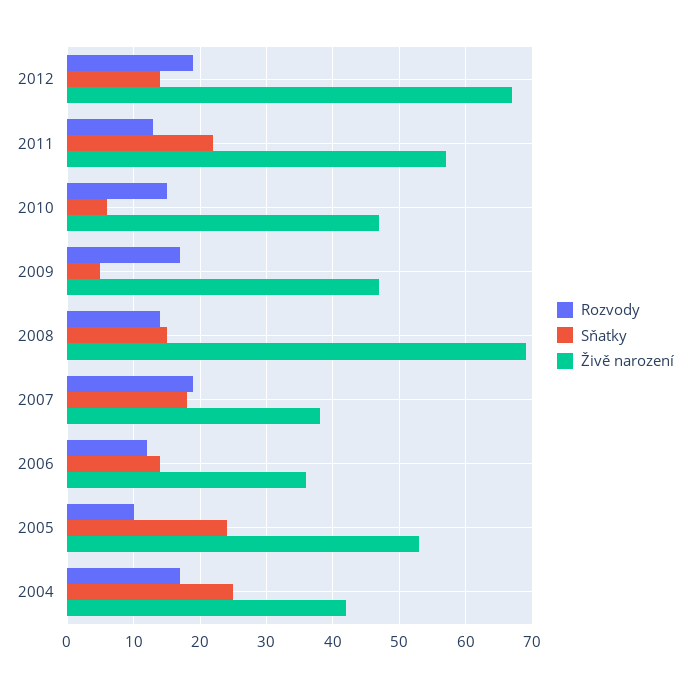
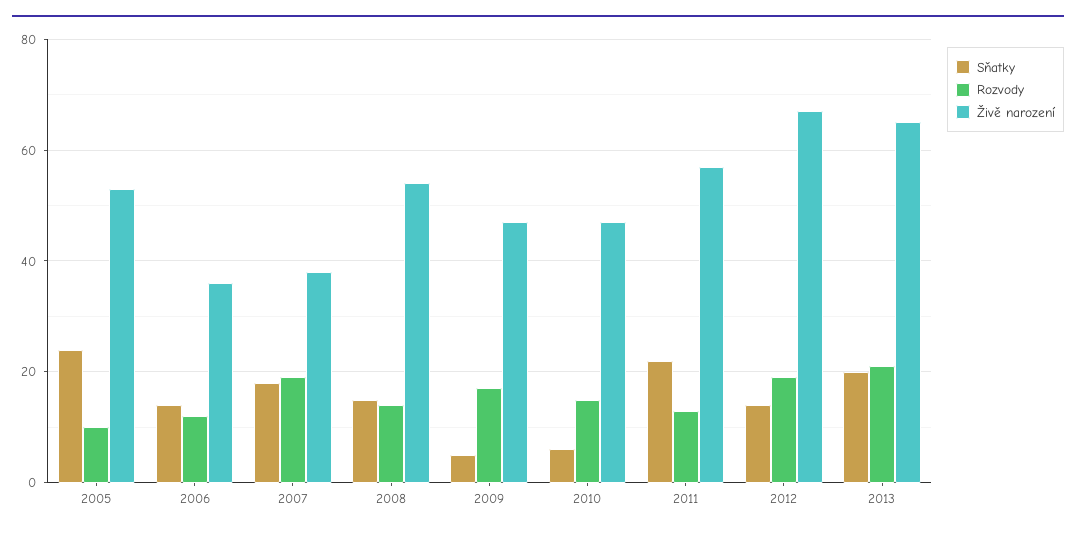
Živě narození, 2008: 69 -> 55
Rozvody, 2004: 17 -> none
Sňatky, 2004: 25 -> none
Živě narození, 2004: 42 -> none
Sňatky, 2013: none -> 20
Rozvody, 2013: none -> 20
Živě narození, 2013: none -> 65

